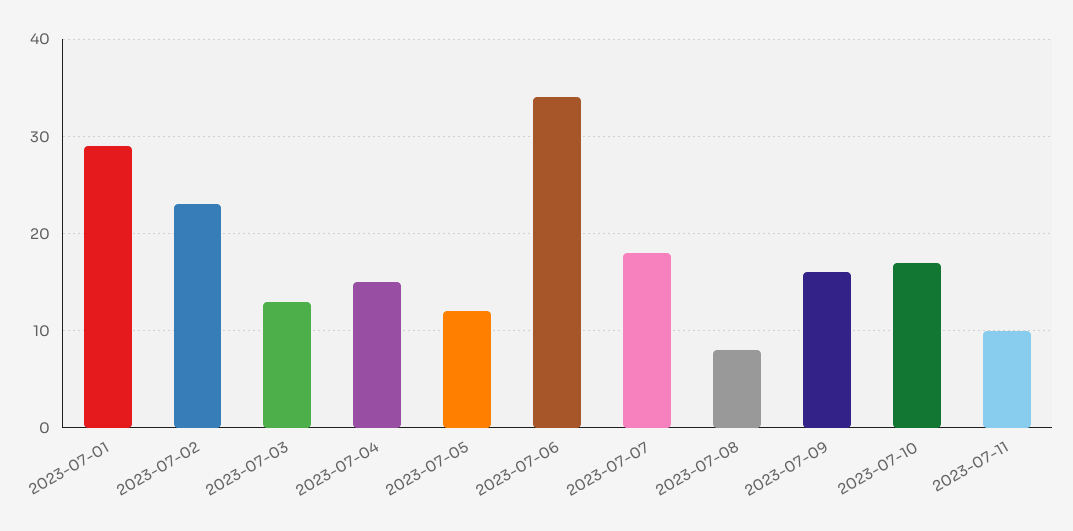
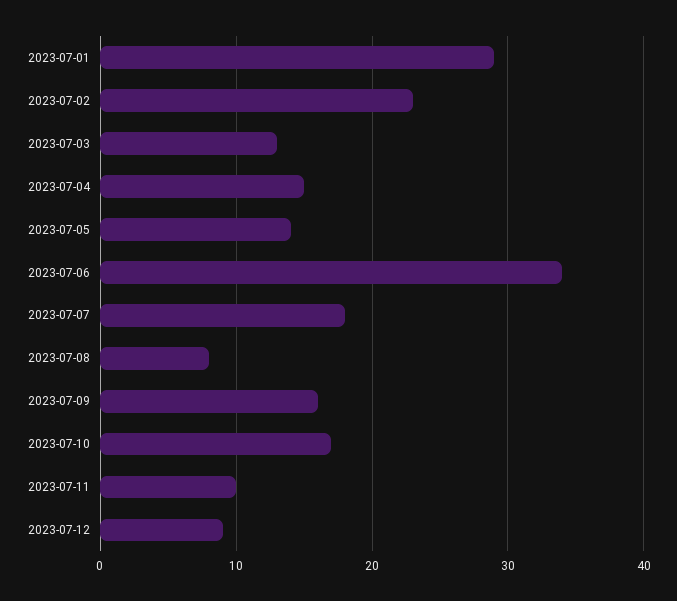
2023-07-05: 12 -> 14
2023-07-12: none -> 9

